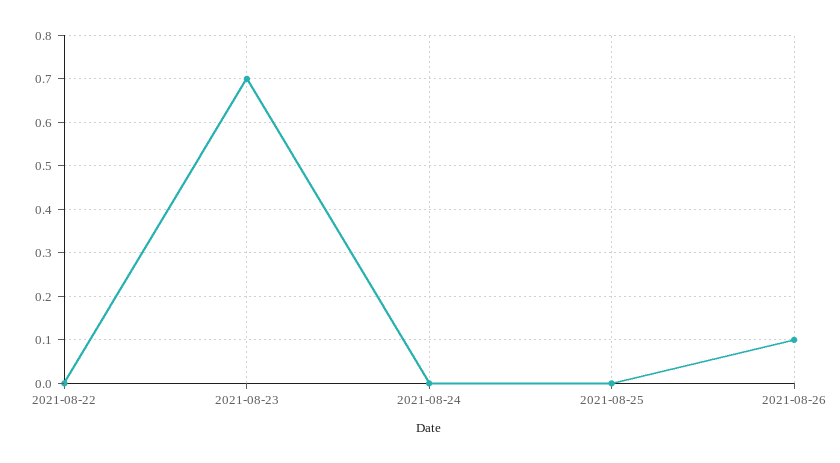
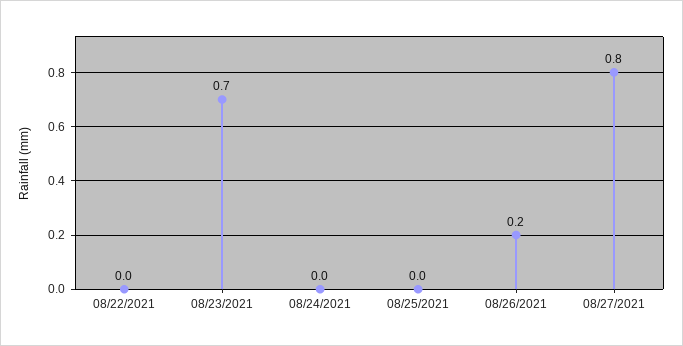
2021-08-26: 0.1 -> 0.2
08/27/2021: none -> 0.8

